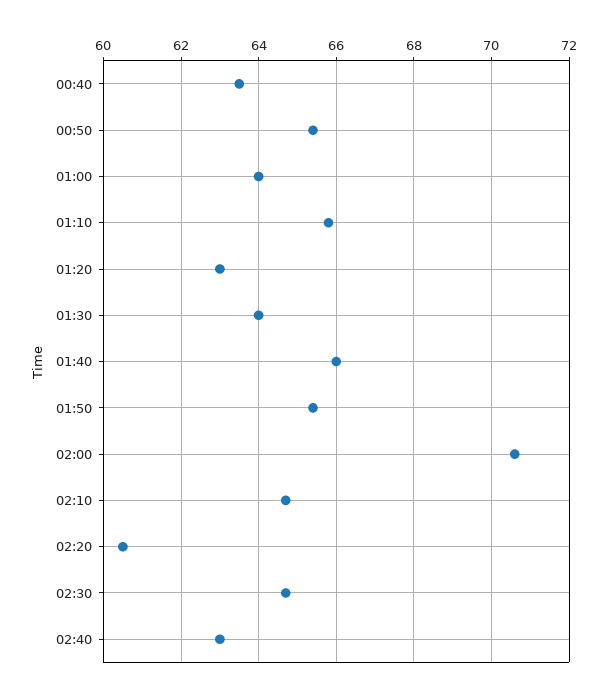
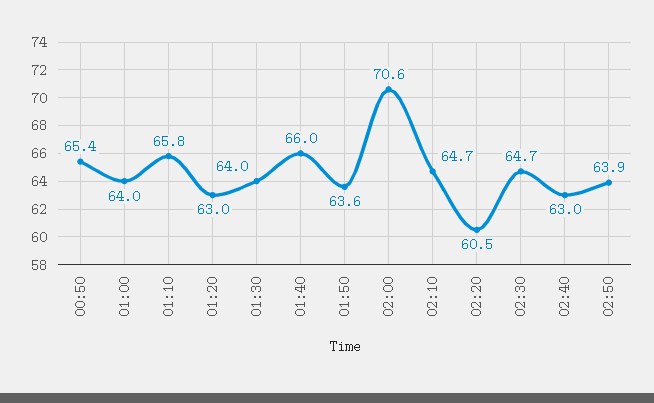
00:40: 63.5 -> none
01:50: 65.5 -> 63.6
02:50: none -> 63.9

